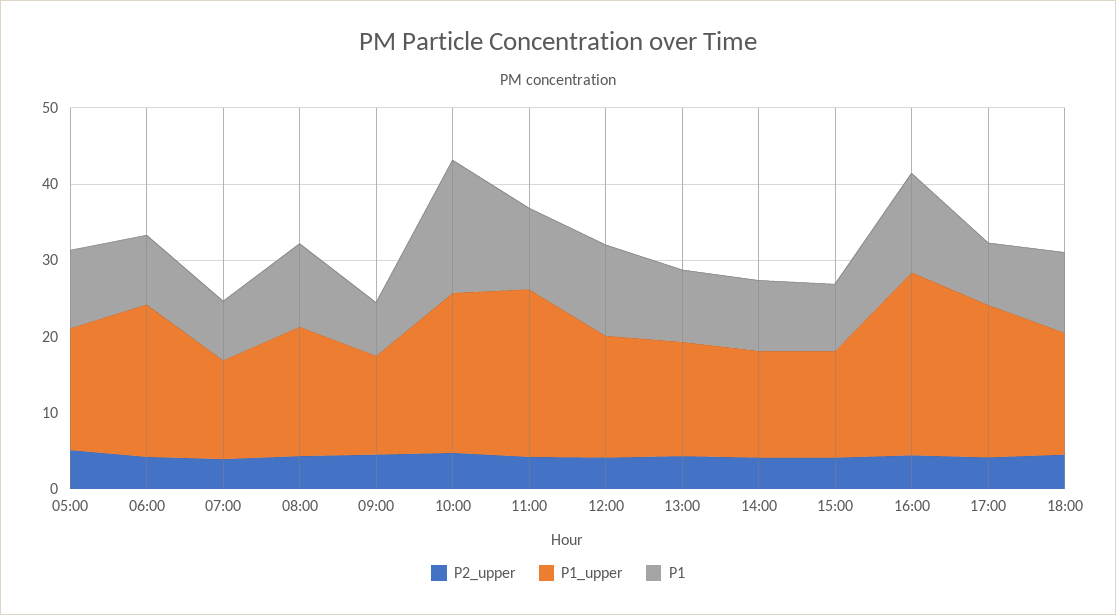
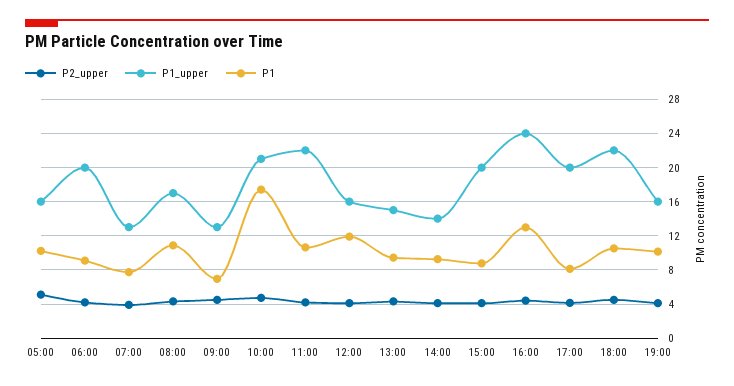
P1_upper, 15:00: 14 -> 20
P1_upper, 18:00: 16 -> 22
P2_upper, 19:00: none -> 4
P1_upper, 19:00: none -> 16
P1, 19:00: none -> 10

